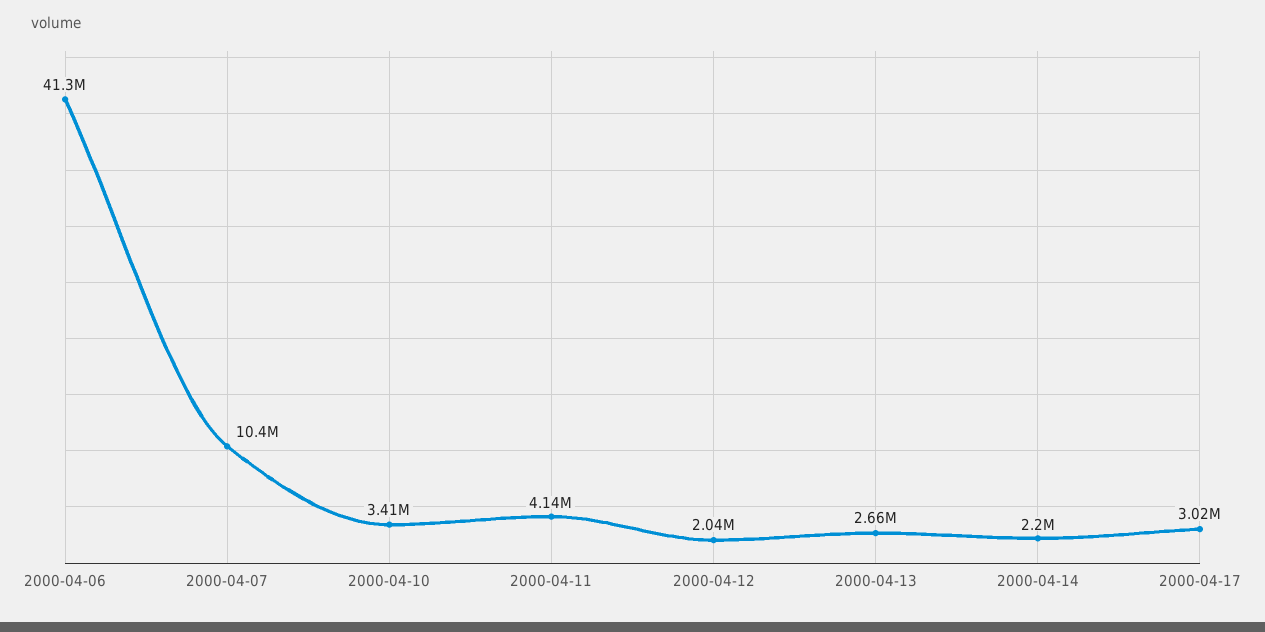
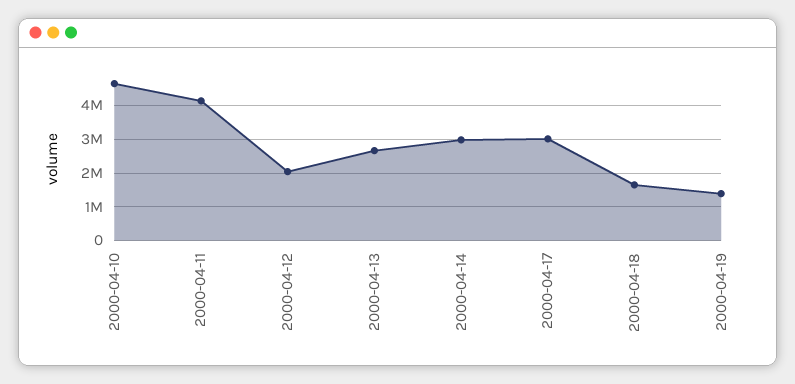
2000-04-06: 41300000 -> none
2000-04-07: 10400000 -> none
2000-04-10: 3410000 -> 4600000
2000-04-14: 2200000 -> 3000000
2000-04-18: none -> 1600000
2000-04-19: none -> 1400000

